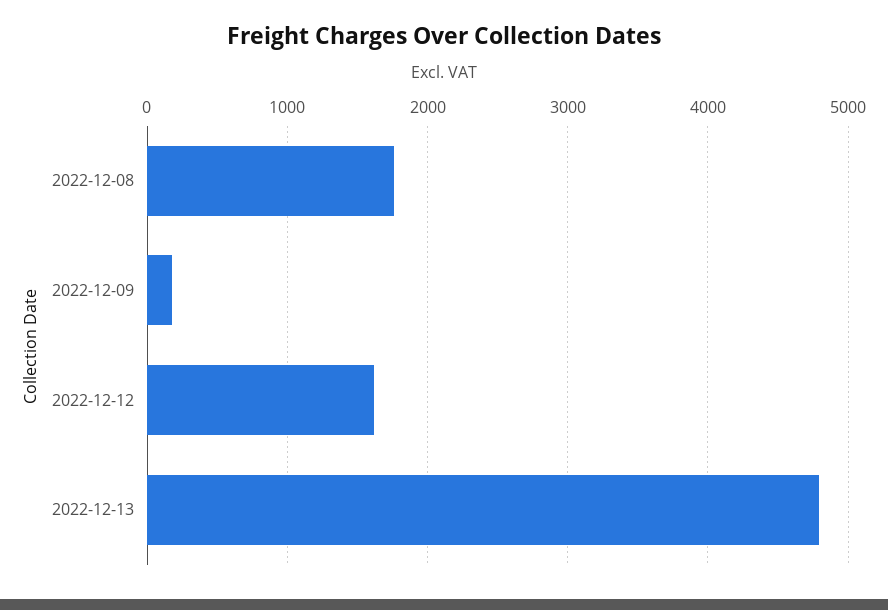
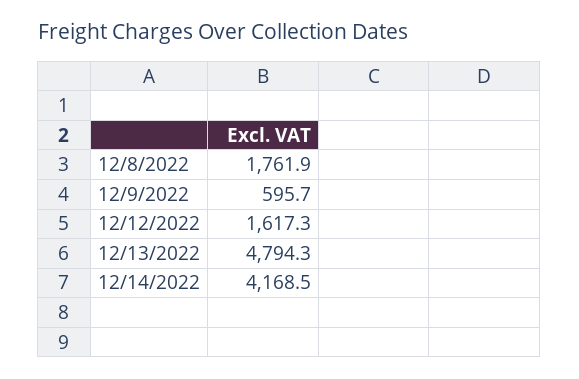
2022-12-09: 200 -> 595.7
12/14/2022: none -> 4168.5

